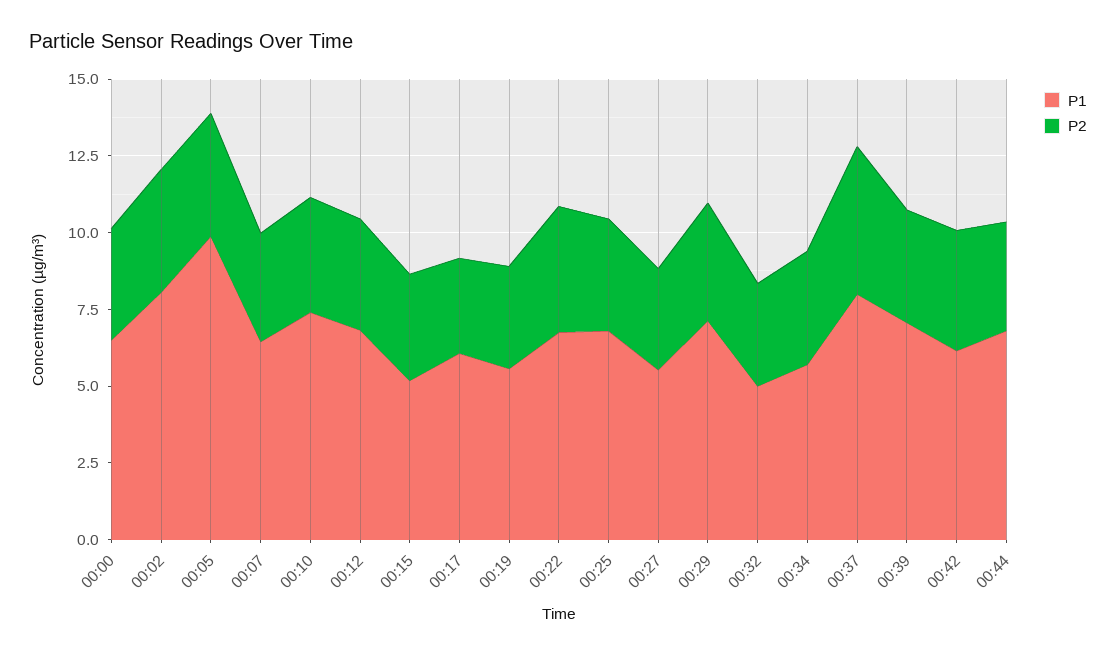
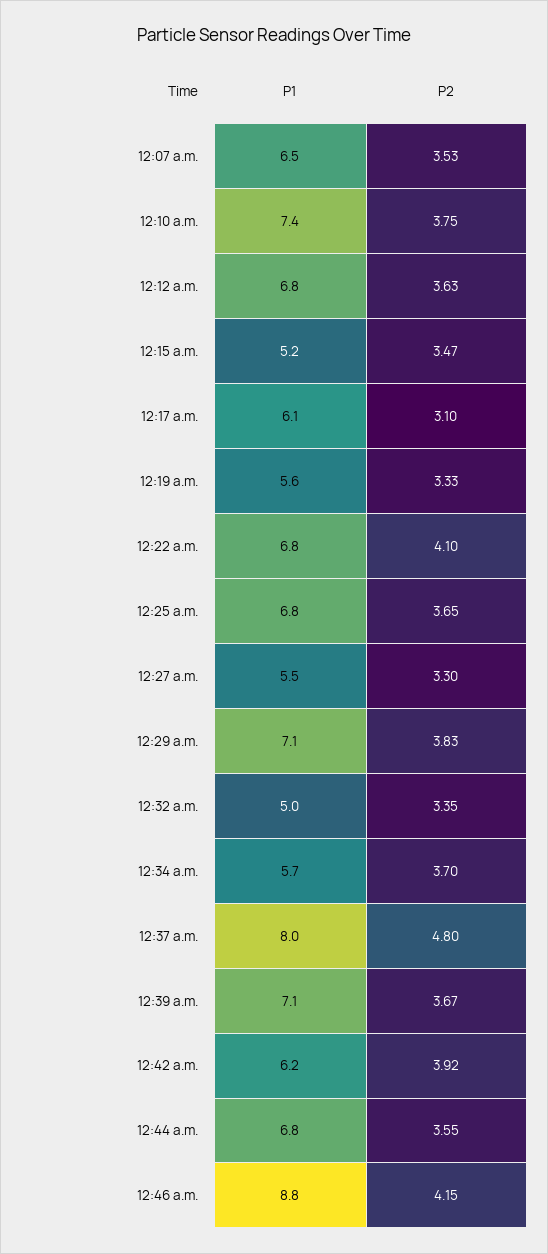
P1, 00:00: 6.5 -> none
P2, 00:00: 3.5 -> none
P1, 00:02: 8 -> none
P2, 00:02: 4 -> none
P1, 00:05: 10 -> none
P2, 00:05: 4 -> none
P1, 12:46 a.m.: none -> 8.8
P2, 12:46 a.m.: none -> 4.15

